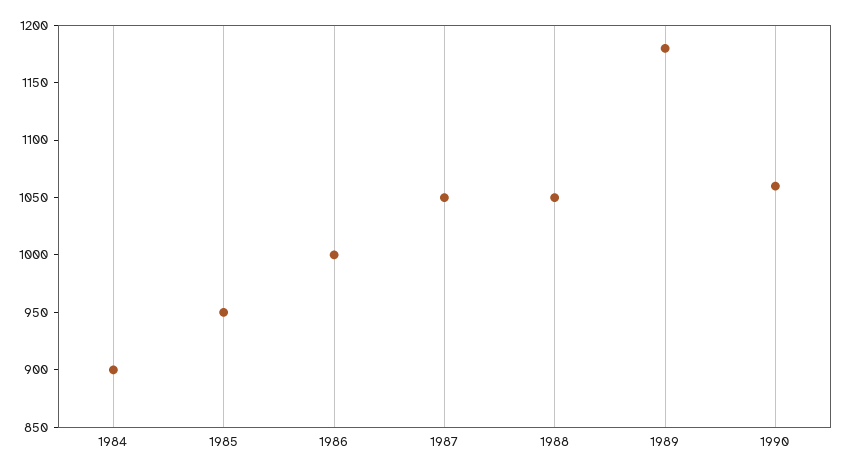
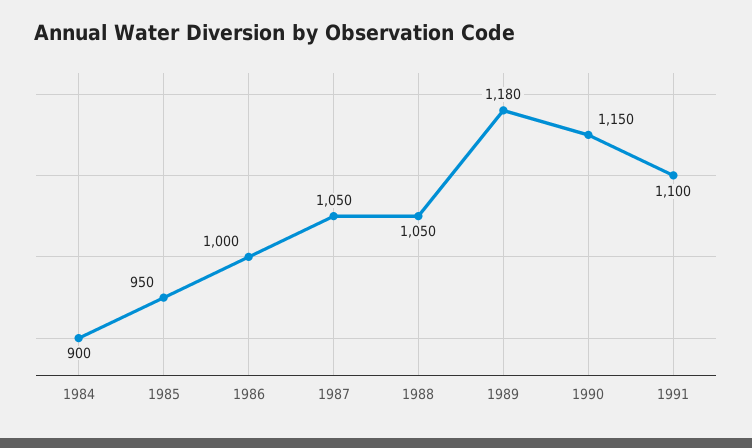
1990: 1060 -> 1150
1991: none -> 1100

